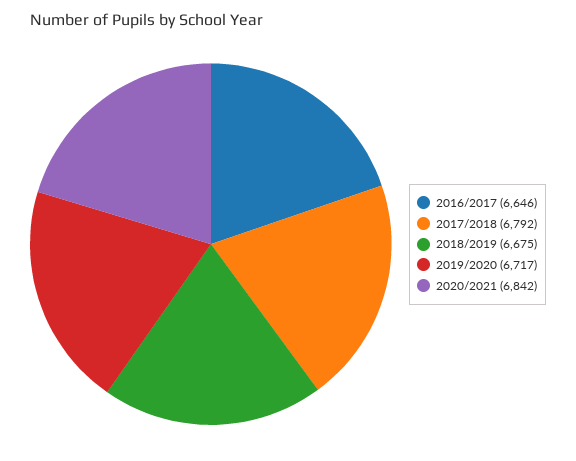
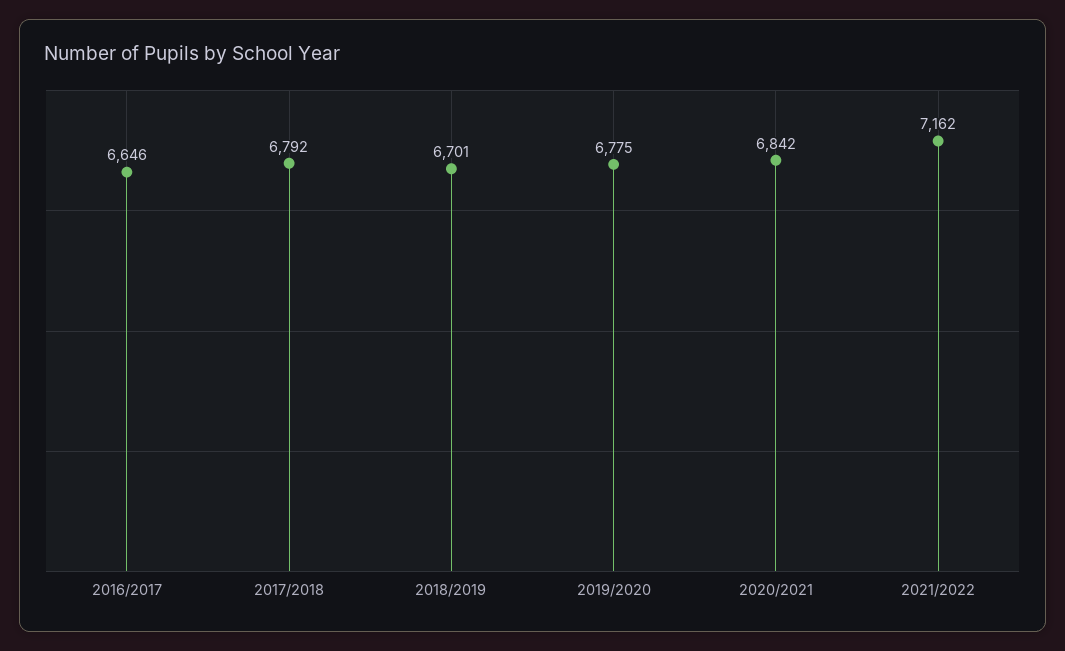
2018/2019: 6675 -> 6701
2019/2020: 6717 -> 6775
2021/2022: none -> 7162

